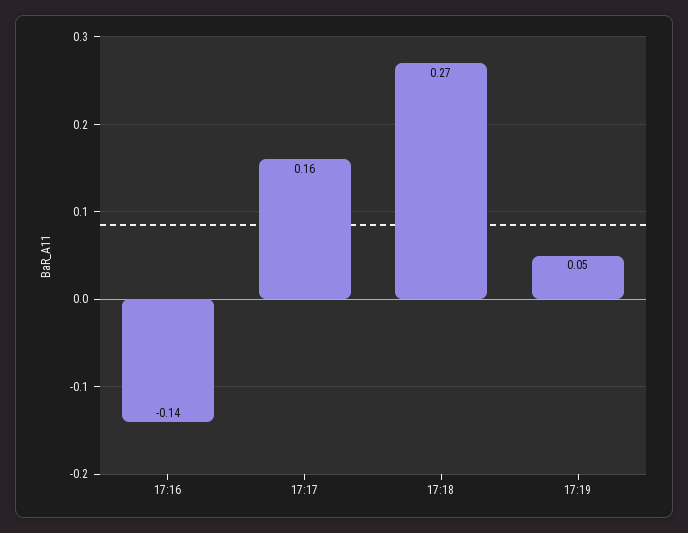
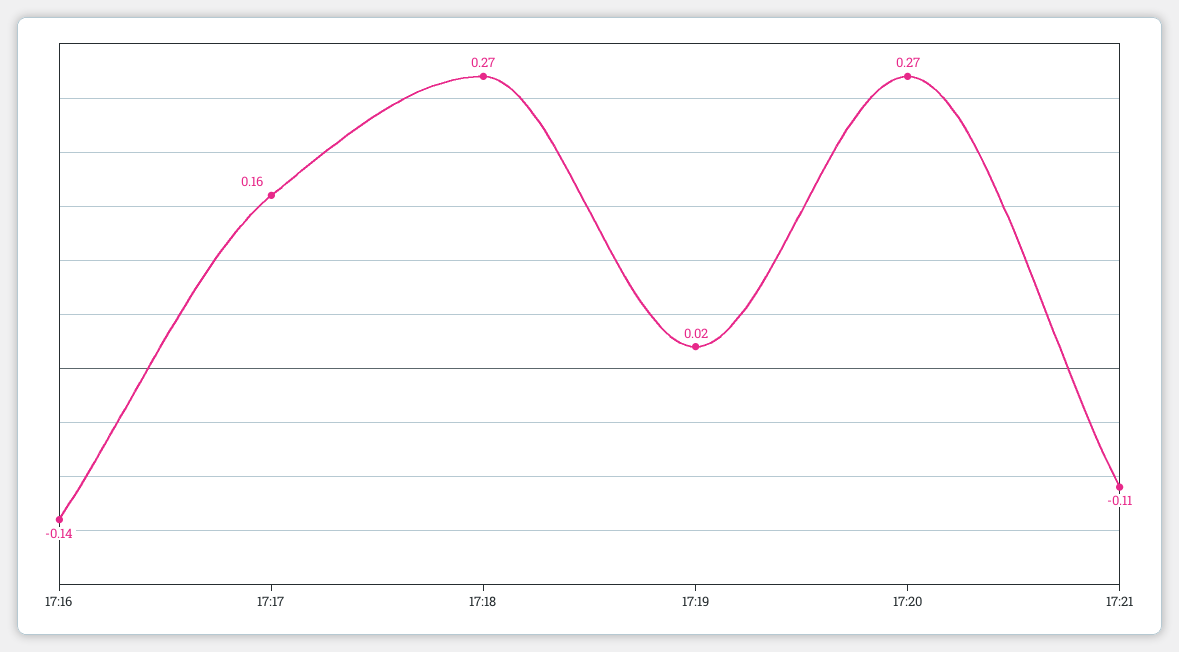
17:19: 0.05 -> 0.02
17:20: none -> 0.27
17:21: none -> -0.11

